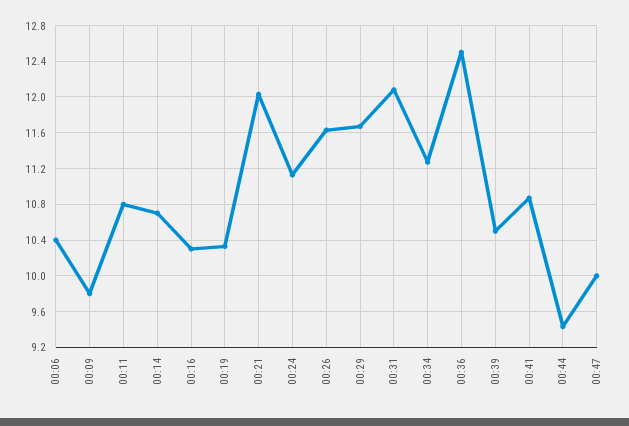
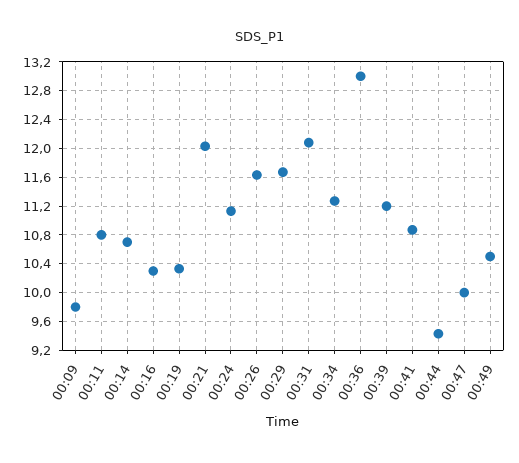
00:06: 10.4 -> none
00:36: 12.5 -> 13
00:39: 10.5 -> 11.2
00:49: none -> 10.5

